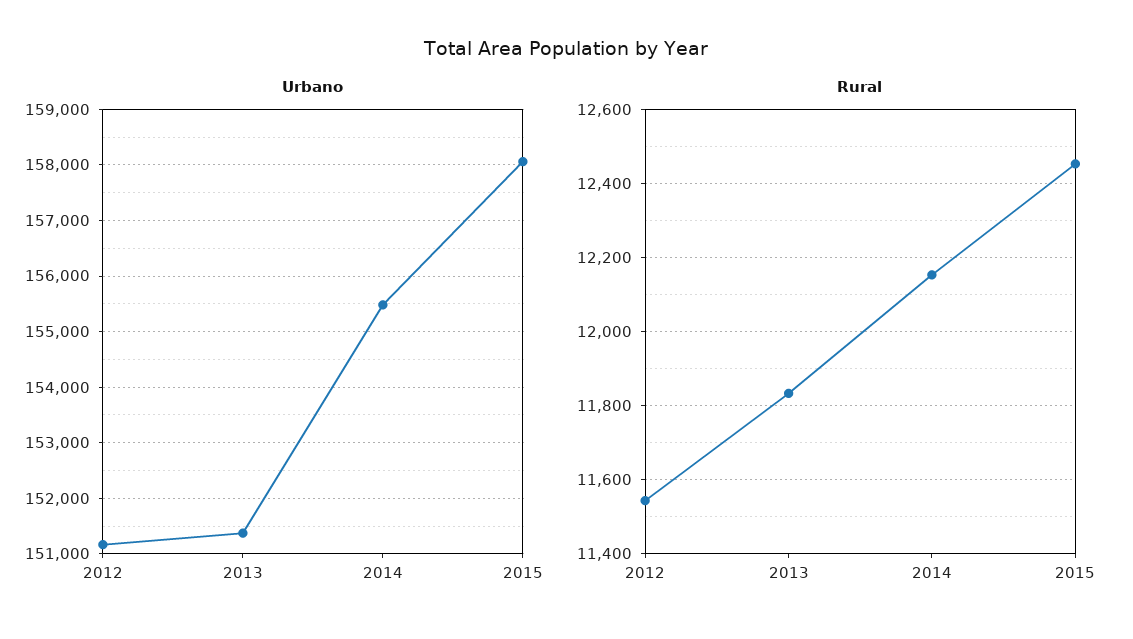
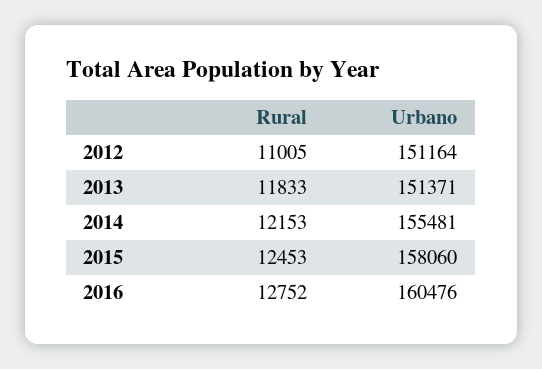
Rural, 2012: 11540 -> 11005
Rural, 2016: none -> 12752
Urbano, 2016: none -> 160476

